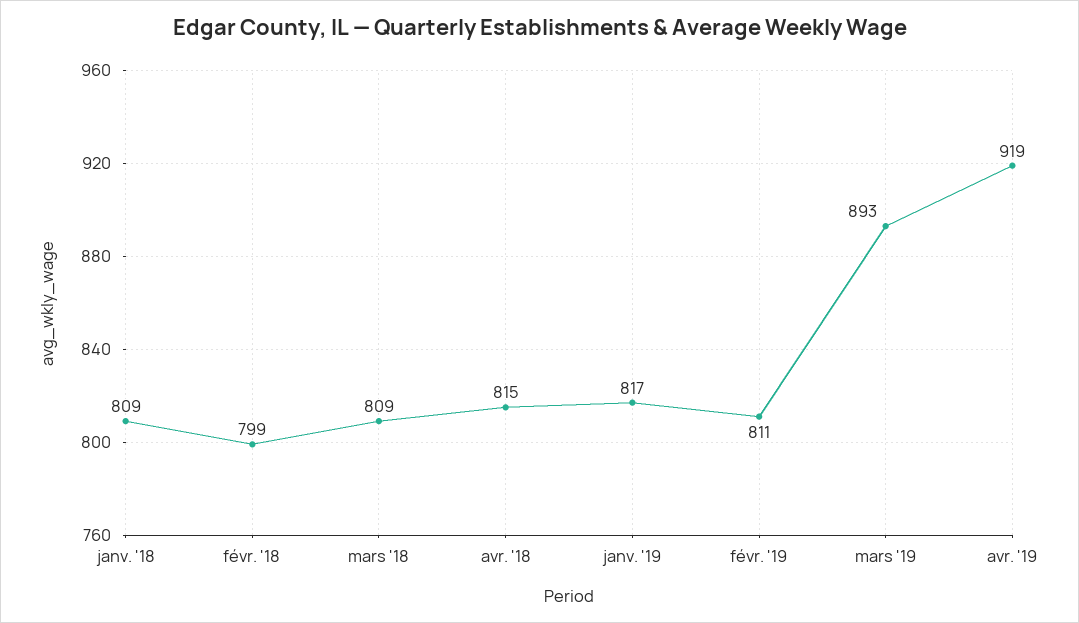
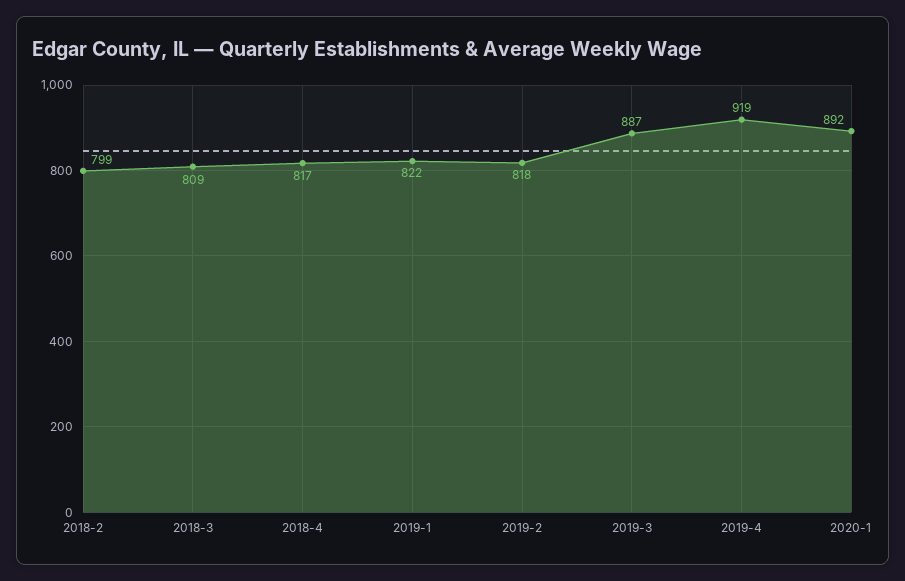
janv. '18: 809 -> none
avr. '18: 815 -> 817
janv. '19: 817 -> 822
févr. '19: 811 -> 818
mars '19: 893 -> 887
2020-1: none -> 892

